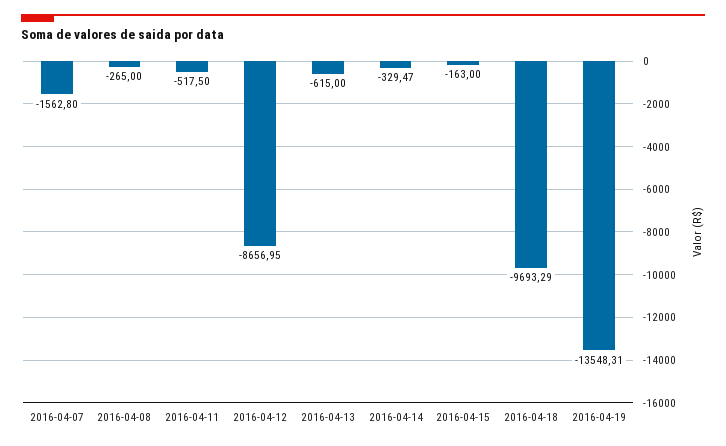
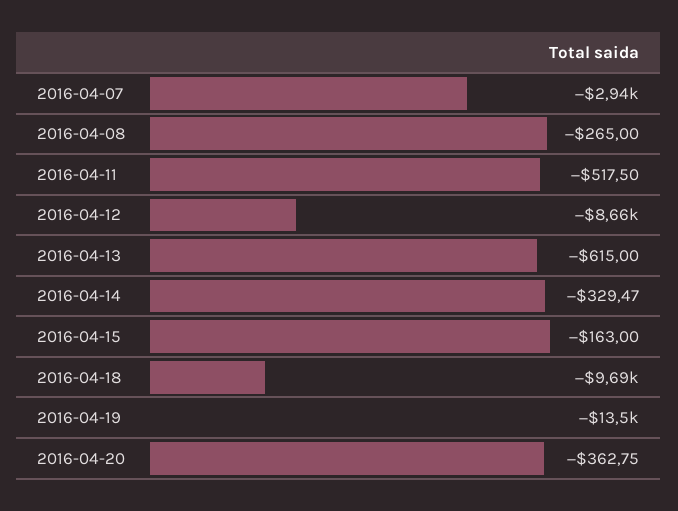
2016-04-07: -1562.8 -> -2940
2016-04-20: none -> -362.75

